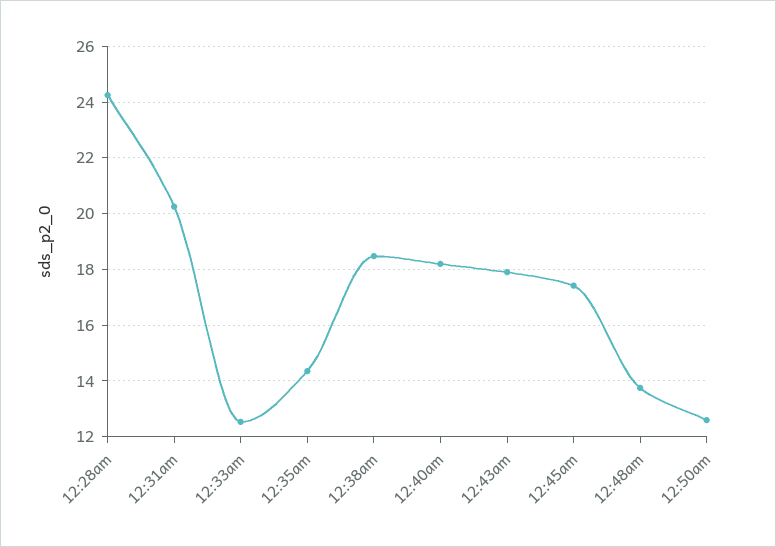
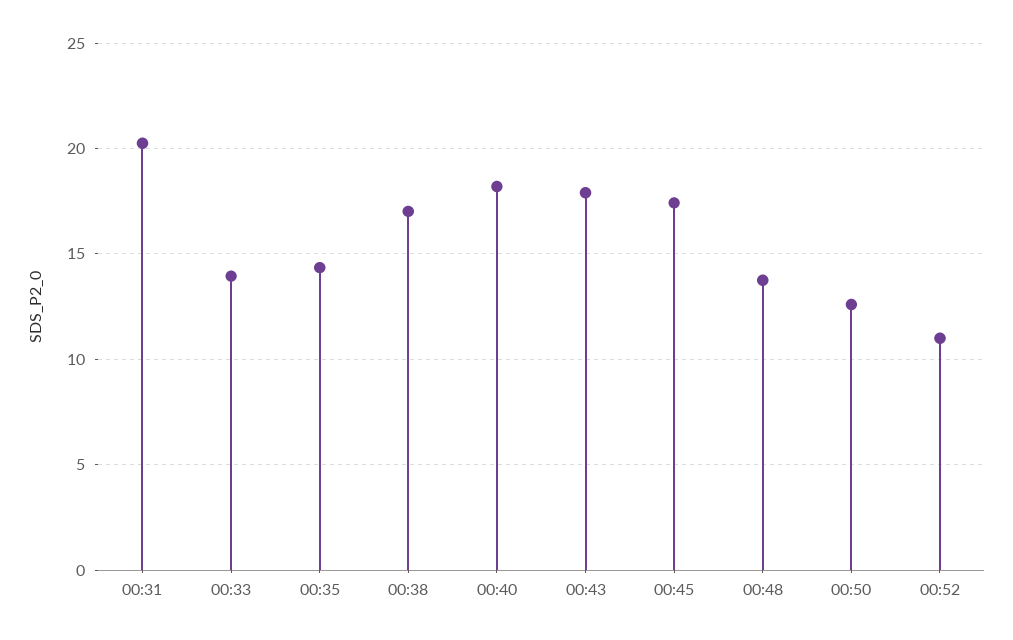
12:28am: 24.25 -> none
12:33am: 12.5 -> 14
12:38am: 18.5 -> 17
00:52: none -> 11

